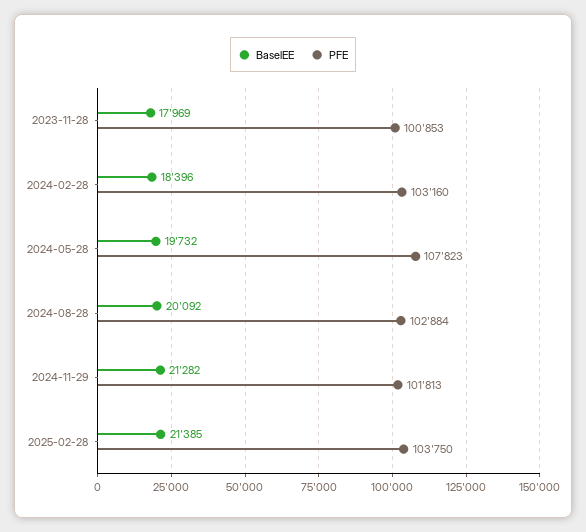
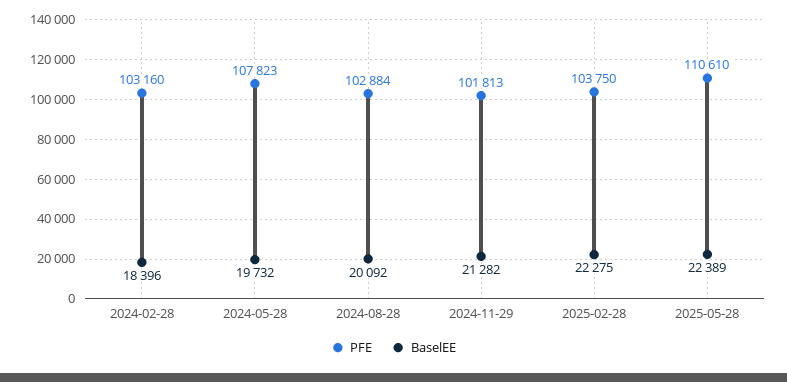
BaselEE, 2023-11-28: 17969 -> none
PFE, 2023-11-28: 100853 -> none
BaselEE, 2025-02-28: 21385 -> 22275
PFE, 2025-05-28: none -> 110610
BaselEE, 2025-05-28: none -> 22389

